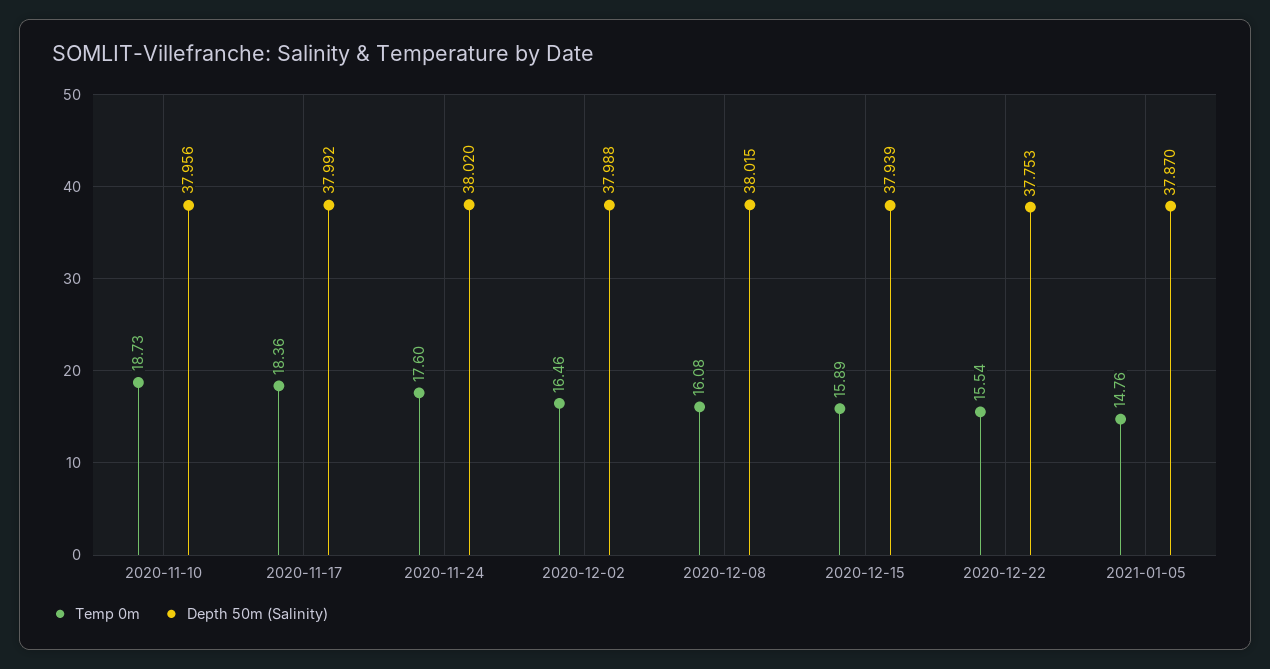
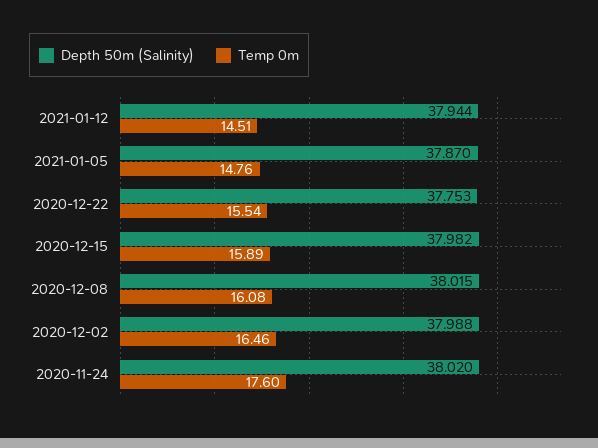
Temp 0m, 2020-11-10: 18.73 -> none
Depth 50m (Salinity), 2020-11-10: 37.956 -> none
Temp 0m, 2020-11-17: 18.36 -> none
Depth 50m (Salinity), 2020-11-17: 37.992 -> none
Depth 50m (Salinity), 2020-12-15: 37.939 -> 37.982
Depth 50m (Salinity), 2021-01-12: none -> 37.944
Temp 0m, 2021-01-12: none -> 14.51

